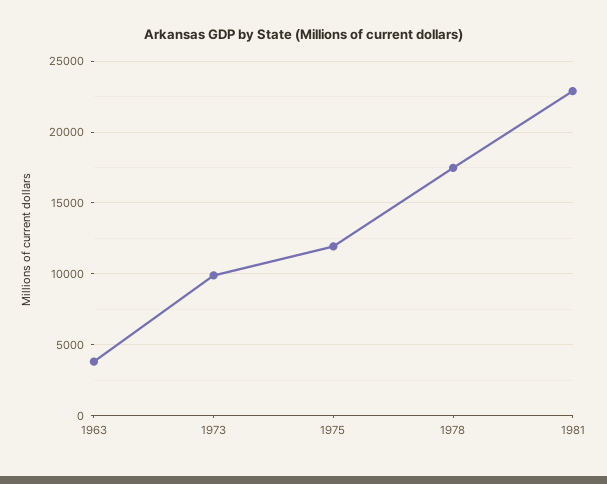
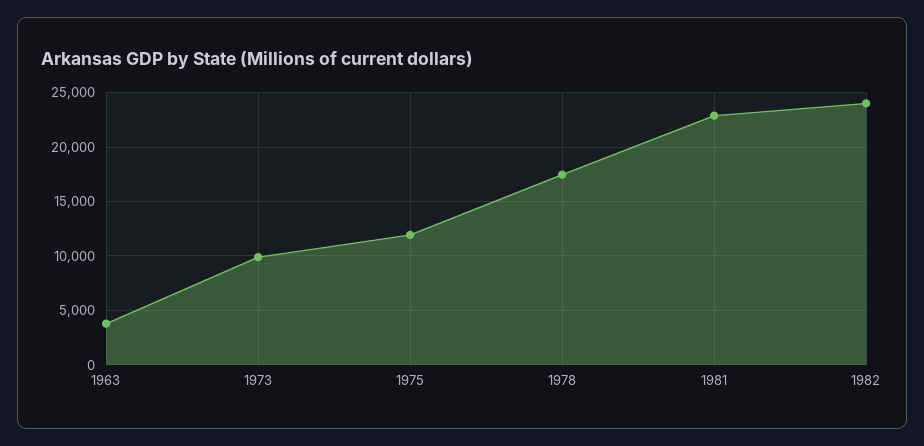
1982: none -> 24000

